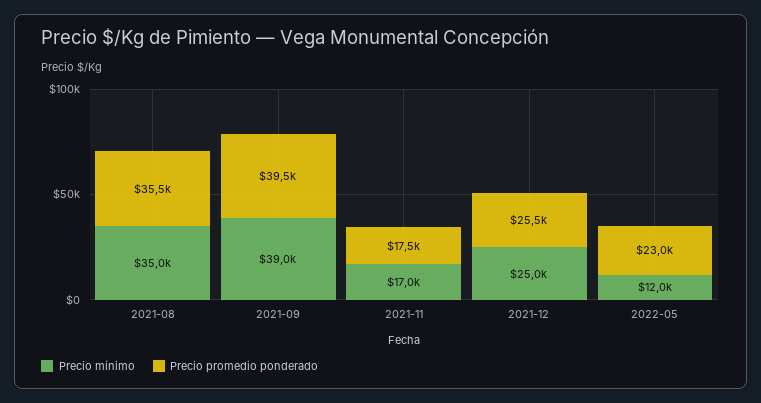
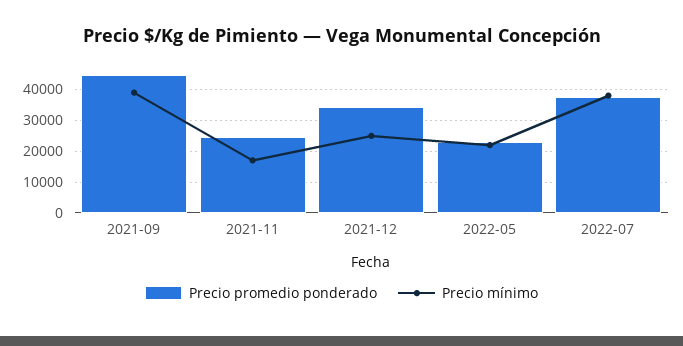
Precio mínimo, 2021-08: 35000 -> none
Precio promedio ponderado, 2021-08: 35500 -> none
Precio promedio ponderado, 2021-09: 39500 -> 44000
Precio promedio ponderado, 2021-11: 17500 -> 24000
Precio promedio ponderado, 2021-12: 25500 -> 34000
Precio mínimo, 2022-05: 12000 -> 22000
Precio promedio ponderado, 2022-07: none -> 38000
Precio mínimo, 2022-07: none -> 38000

